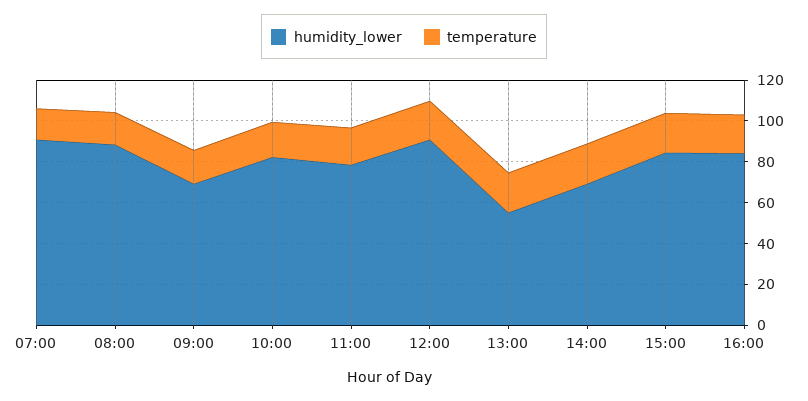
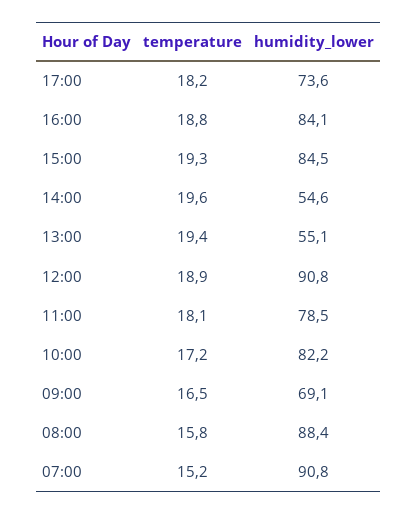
humidity_lower, 14:00: 70 -> 54.6
temperature, 17:00: none -> 18.2
humidity_lower, 17:00: none -> 73.6

